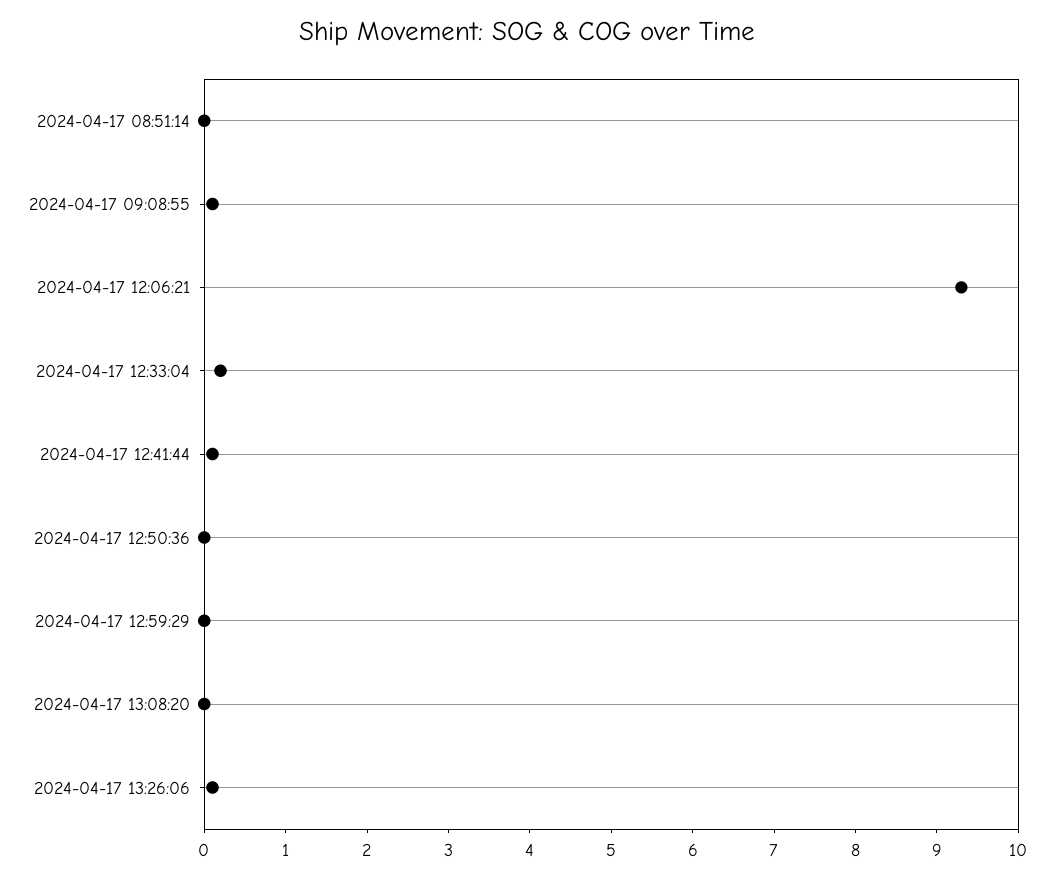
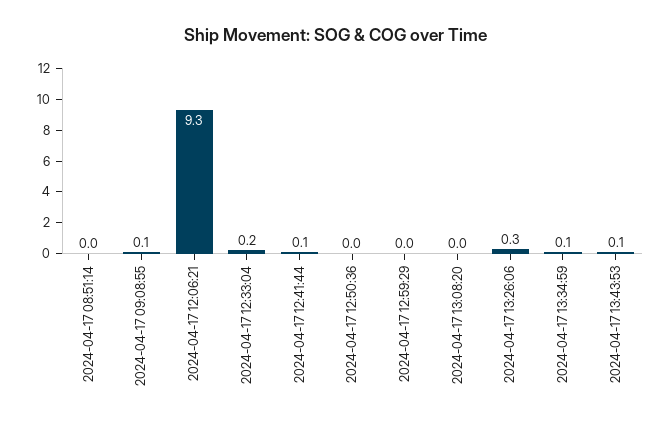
2024-04-17 13:26:06: 0.1 -> 0.3
2024-04-17 13:34:59: none -> 0.1
2024-04-17 13:43:53: none -> 0.1

